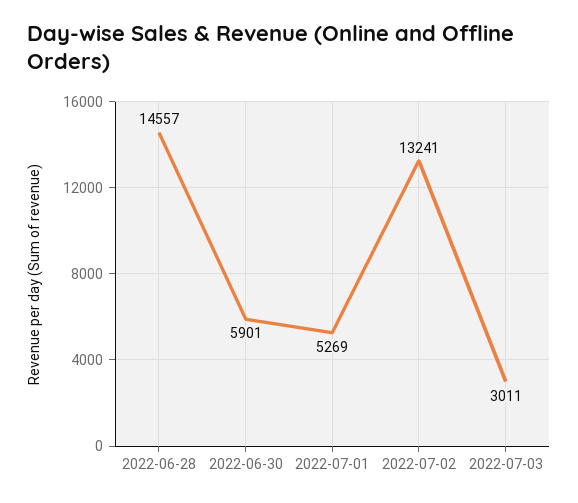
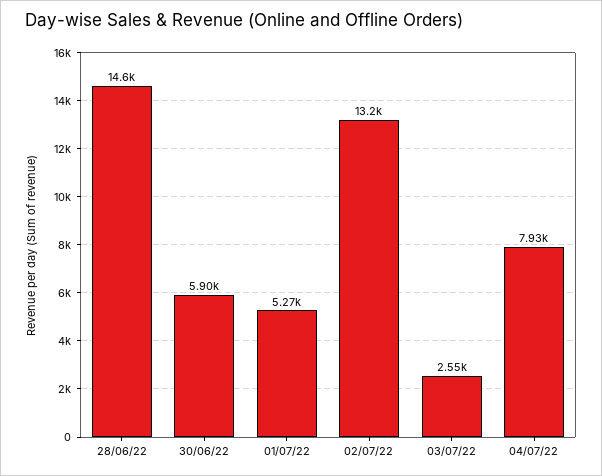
2022-07-03: 3011 -> 2550
04/07/22: none -> 7930

